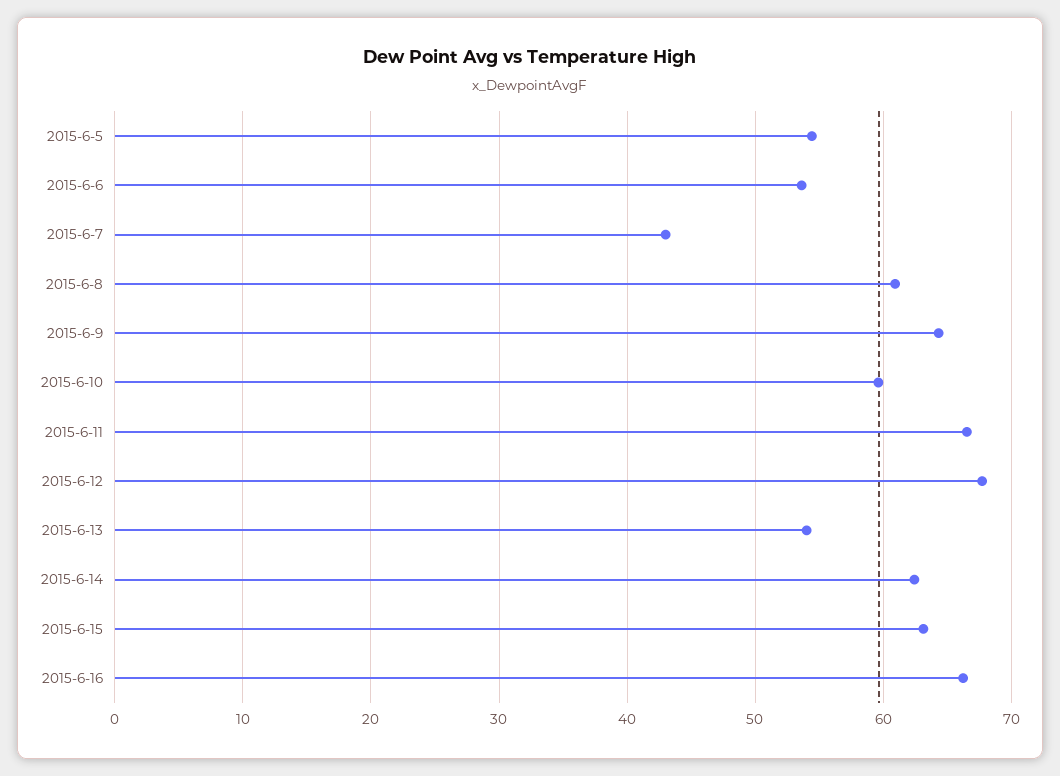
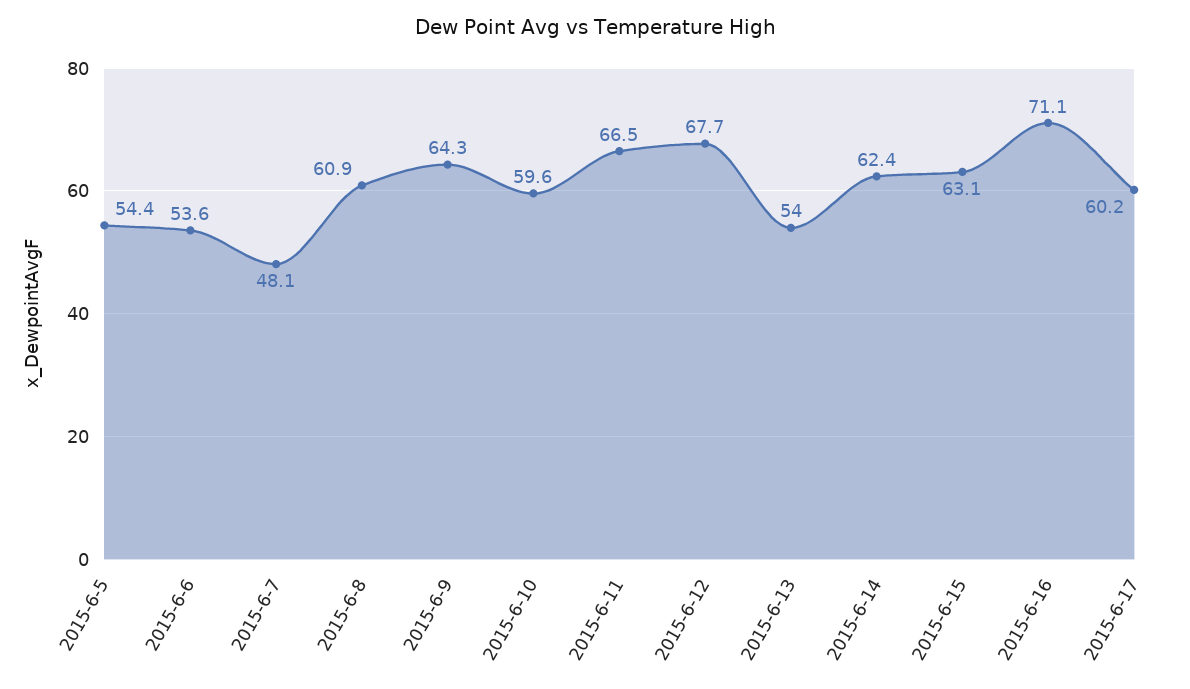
2015-6-7: 43 -> 48.1
2015-6-16: 66 -> 71.1
2015-6-17: none -> 60.2

